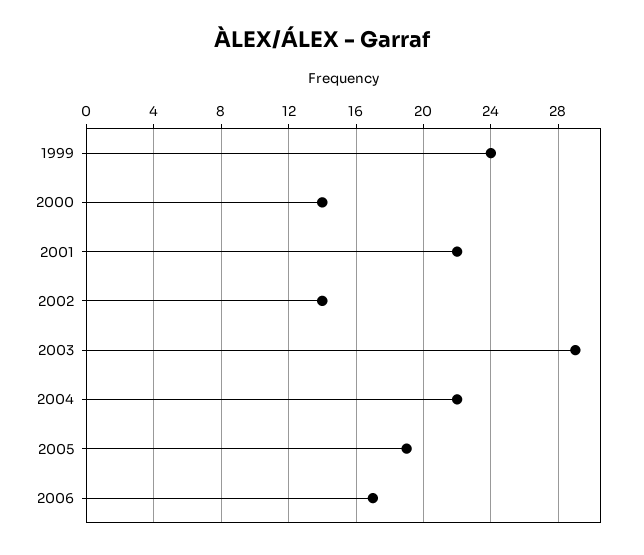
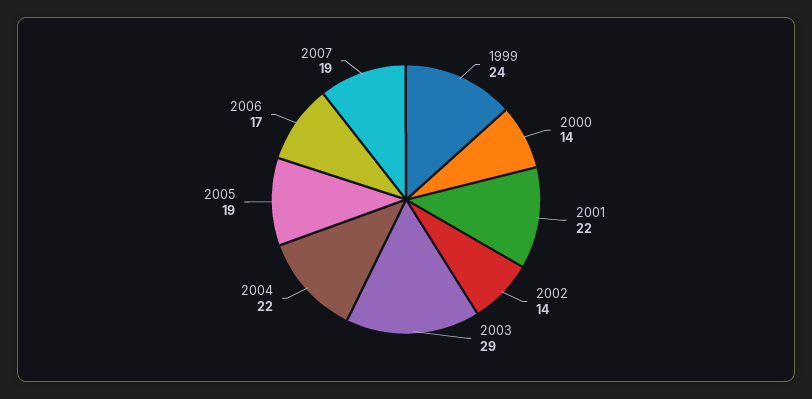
2007: none -> 19

